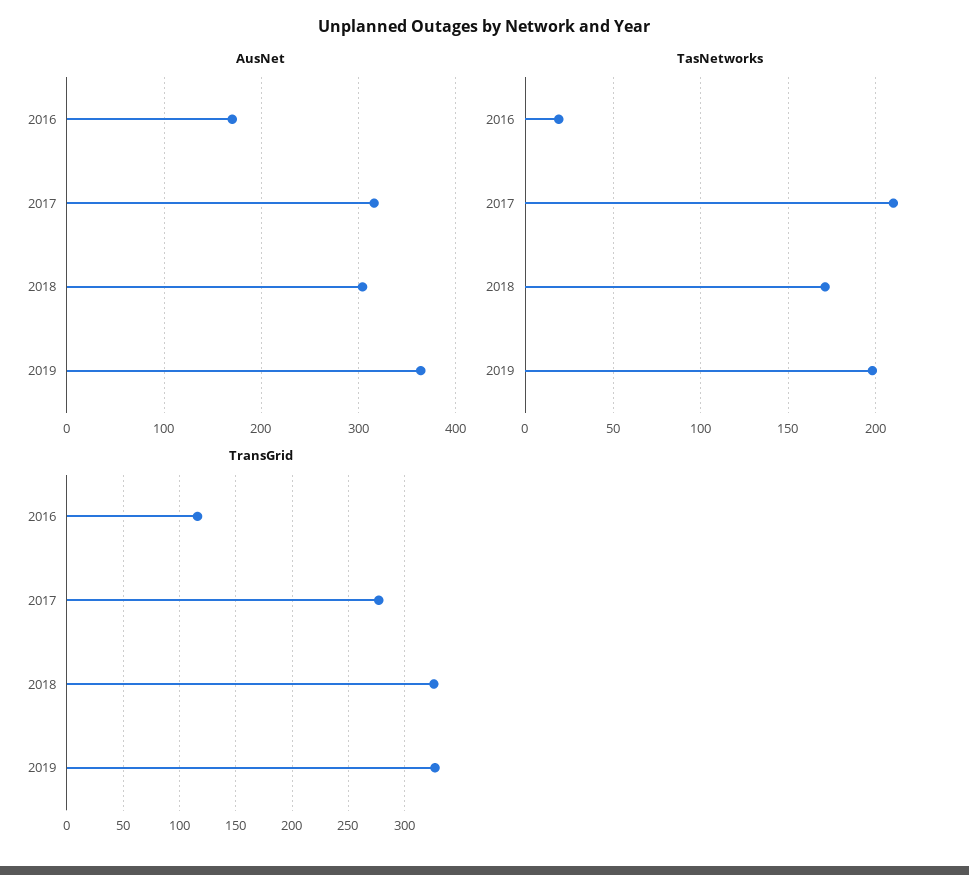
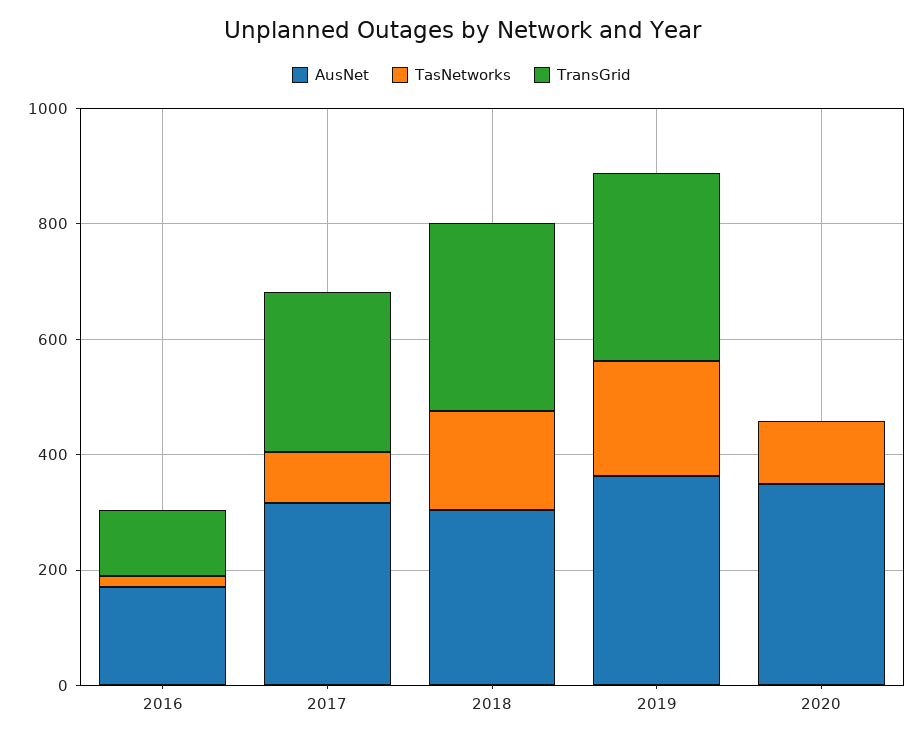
TasNetworks, 2017: 210 -> 100
AusNet, 2020: none -> 350
TasNetworks, 2020: none -> 100
TransGrid, 2020: none -> 0

